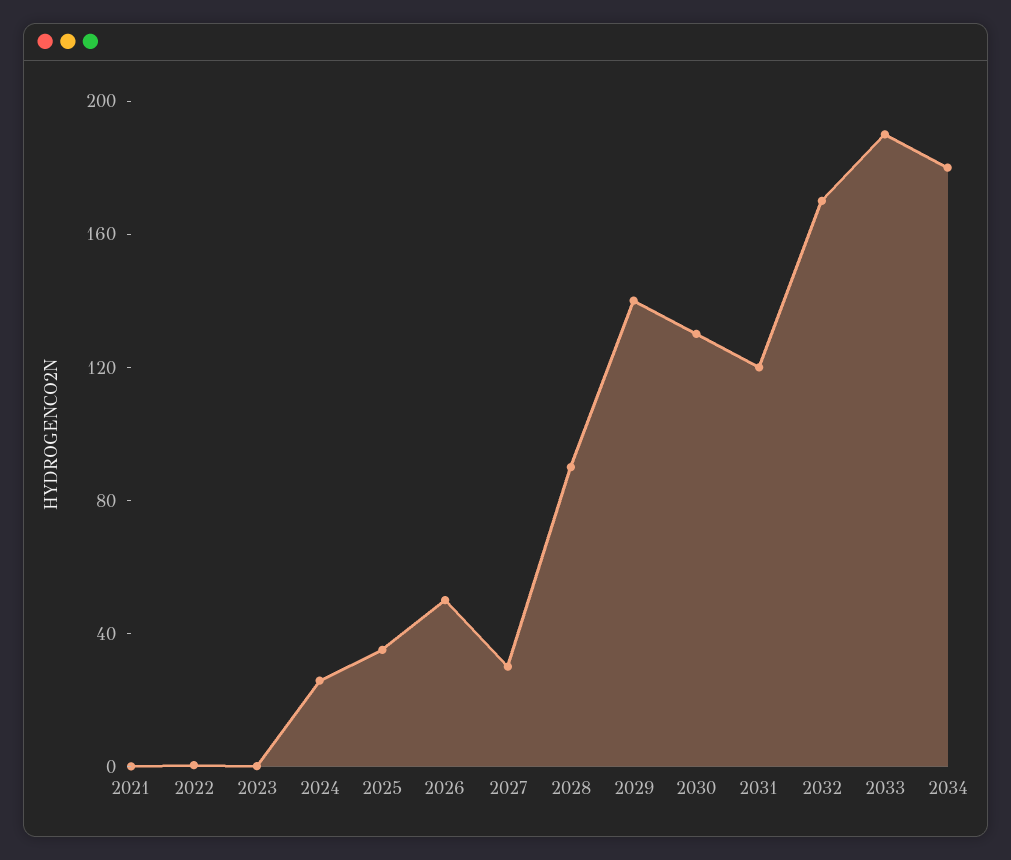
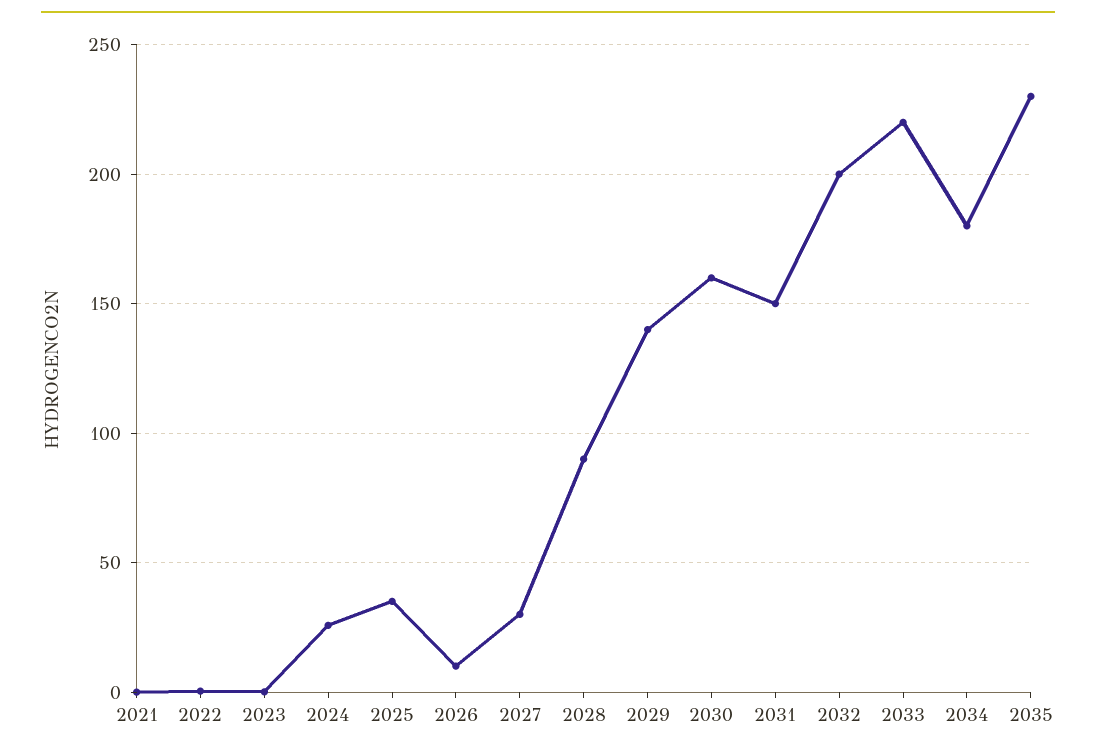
2026: 50 -> 10
2030: 130 -> 160
2031: 120 -> 150
2032: 170 -> 200
2033: 190 -> 220
2035: none -> 230

